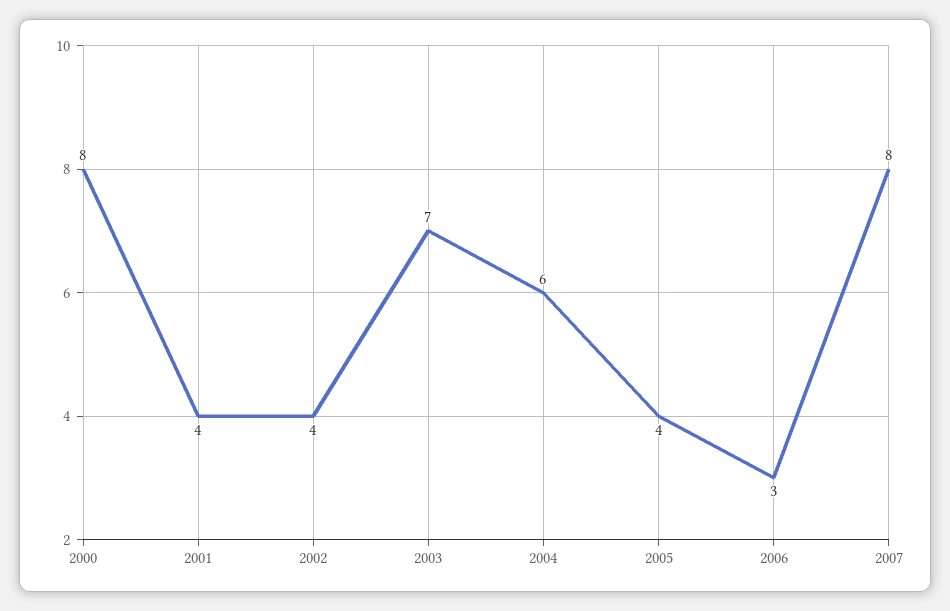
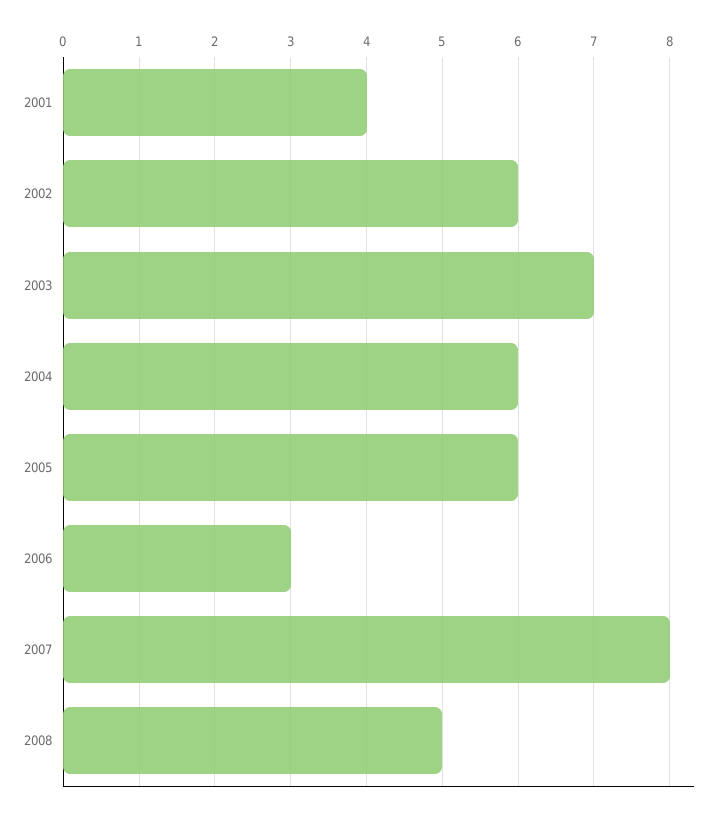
2000: 8 -> none
2002: 4 -> 6
2005: 4 -> 6
2008: none -> 5

